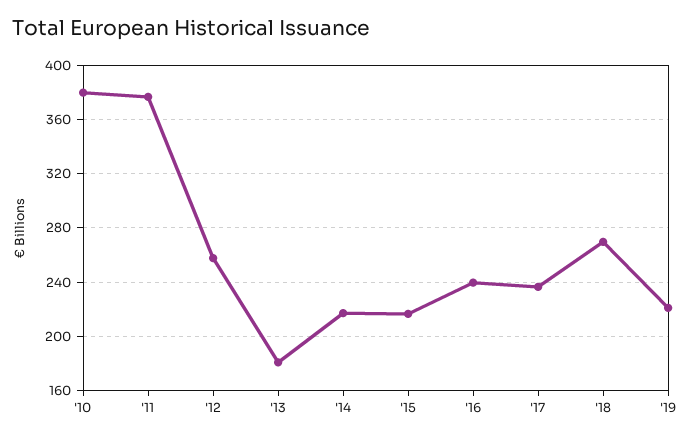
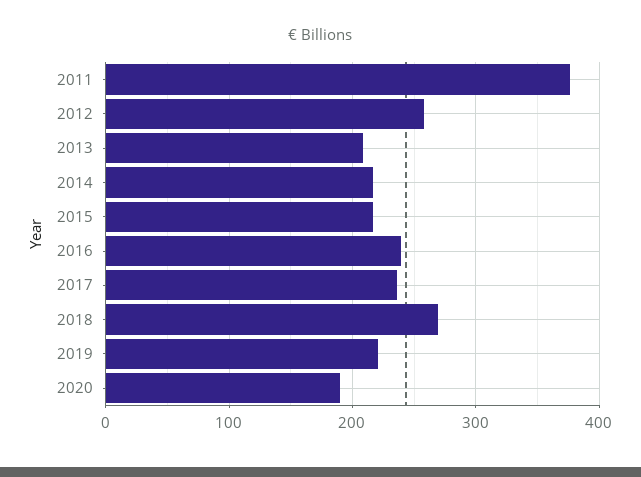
'10: 380 -> none
'13: 180 -> 210
2020: none -> 190

